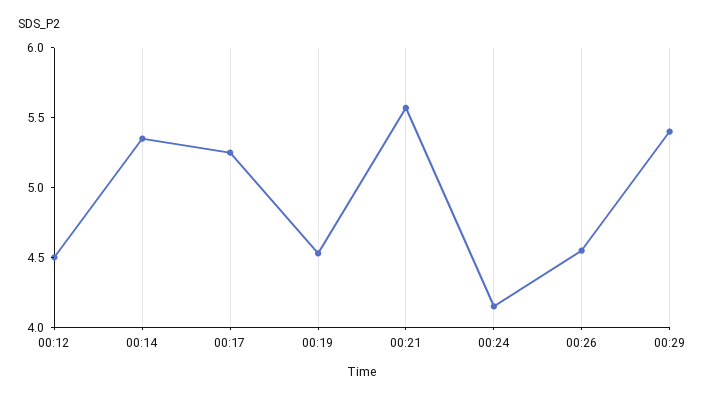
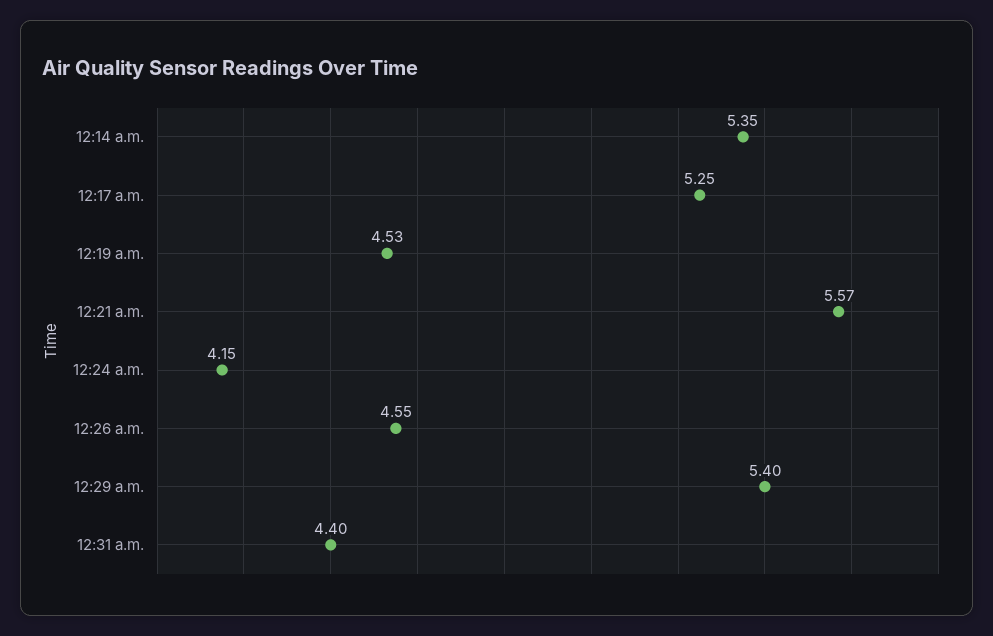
00:12: 4.5 -> none
12:31 a.m.: none -> 4.4

